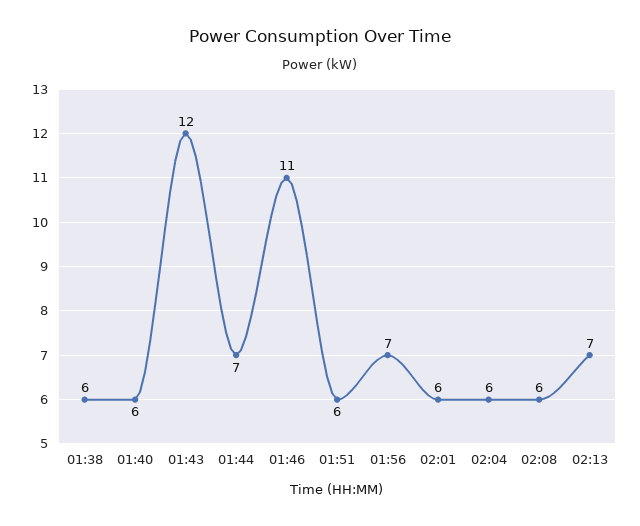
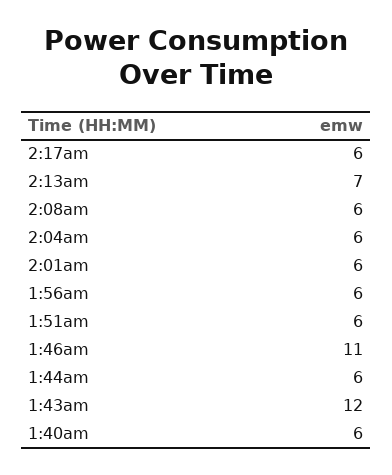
01:38: 6 -> none
01:44: 7 -> 6
01:56: 7 -> 6
2:17am: none -> 6

